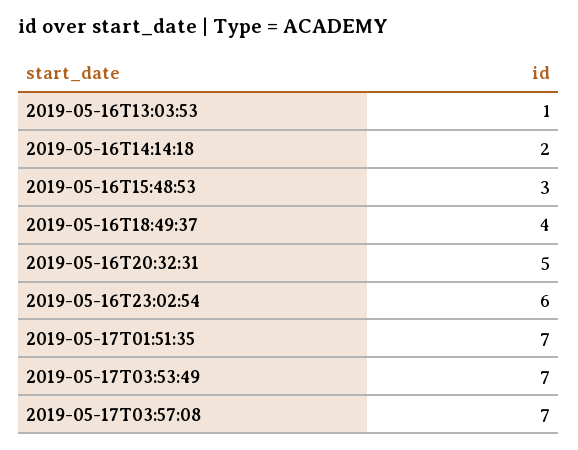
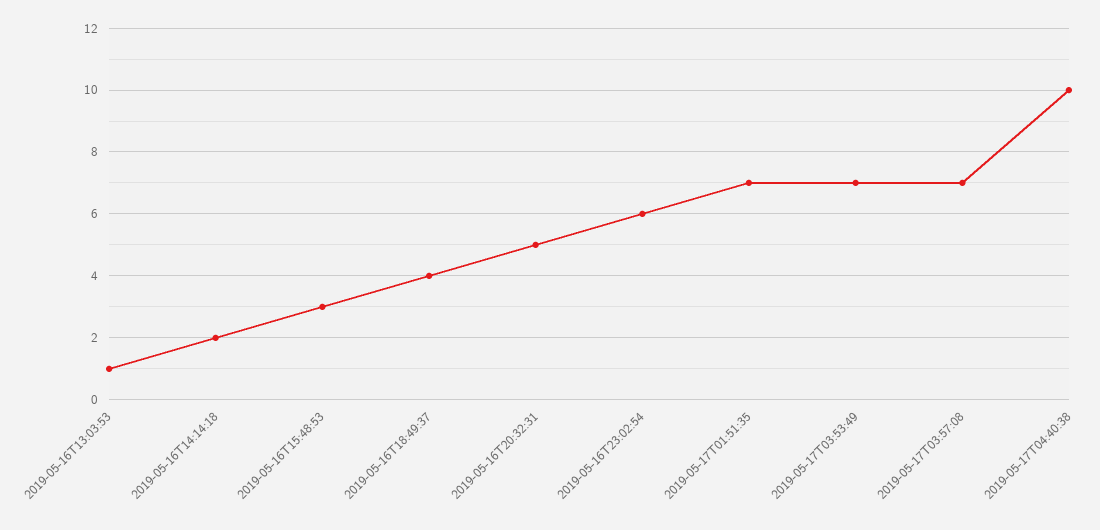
2019-05-17T04:40:38: none -> 10

